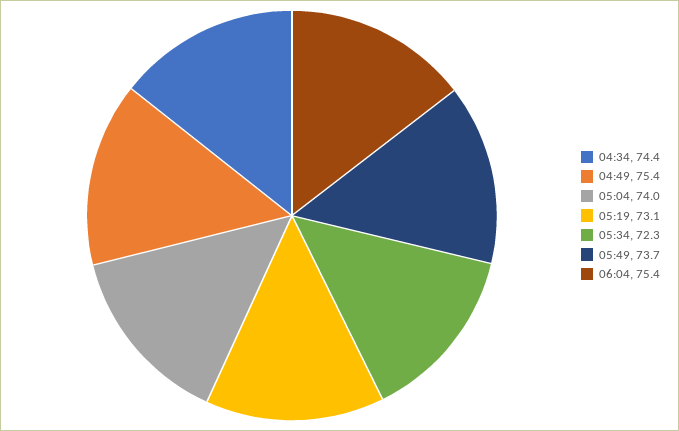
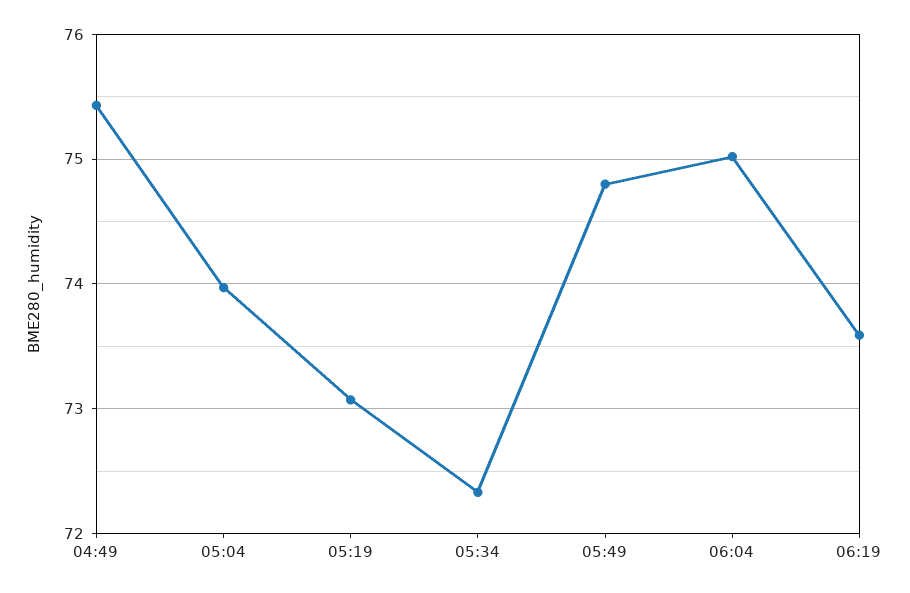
04:34: 74.4 -> none
05:49: 73.7 -> 74.8
06:04: 75.4 -> 75
06:19: none -> 73.6

